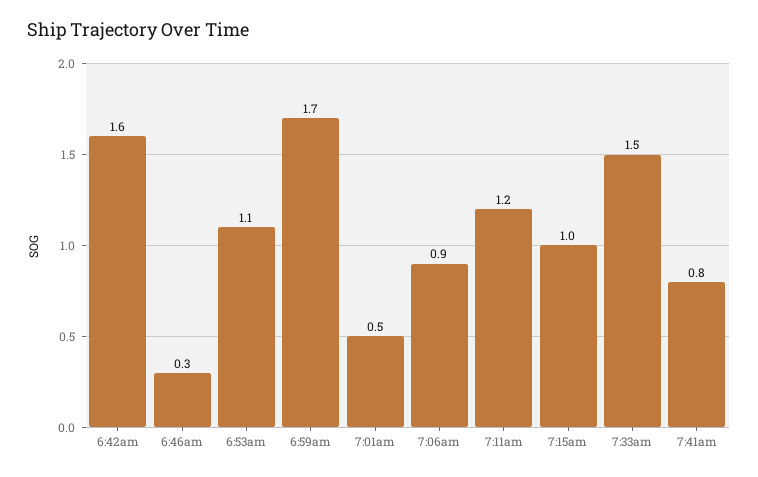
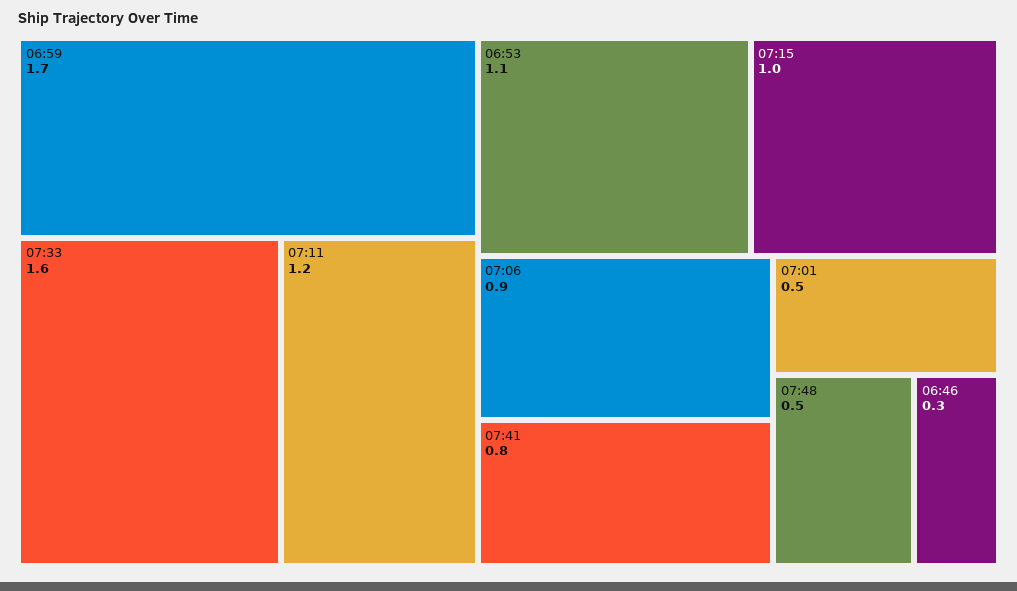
6:42am: 1.6 -> none
7:33am: 1.5 -> 1.6
07:48: none -> 0.5

